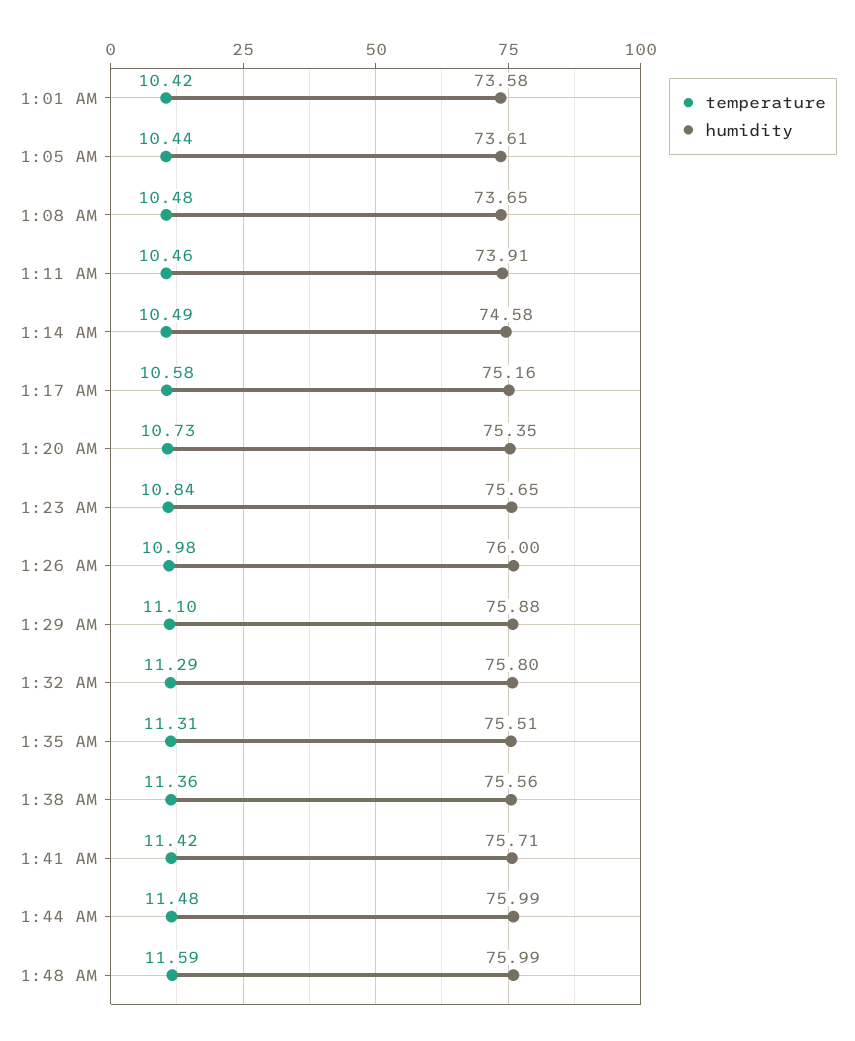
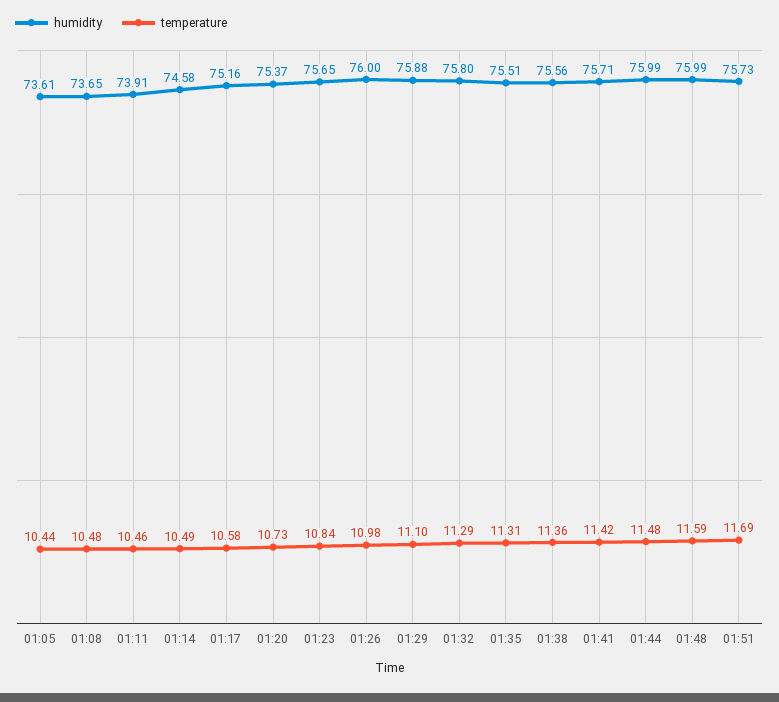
temperature, 1:01 AM: 10.42 -> none
humidity, 1:01 AM: 73.58 -> none
humidity, 1:20 AM: 75.35 -> 75.37
humidity, 01:51: none -> 75.73
temperature, 01:51: none -> 11.69

